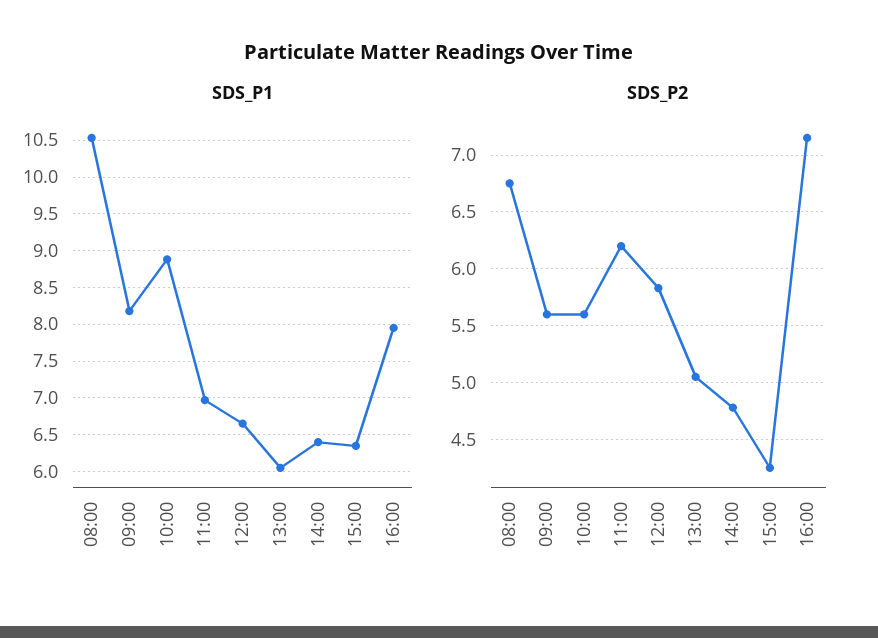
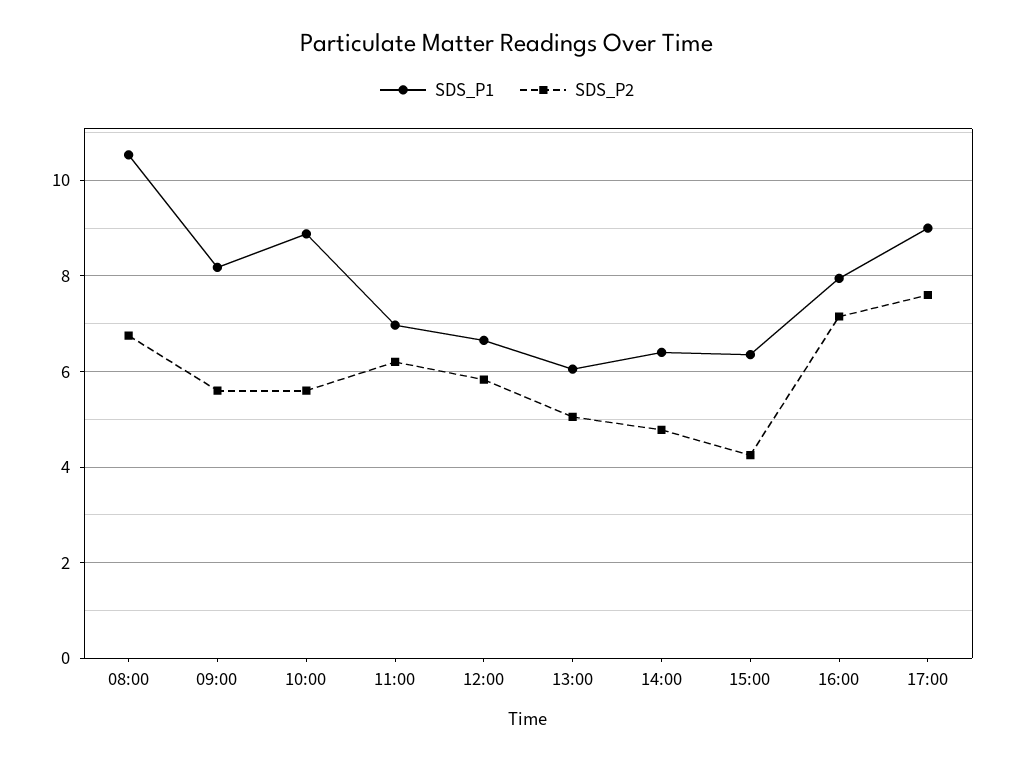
SDS_P1, 17:00: none -> 9
SDS_P2, 17:00: none -> 7.6

